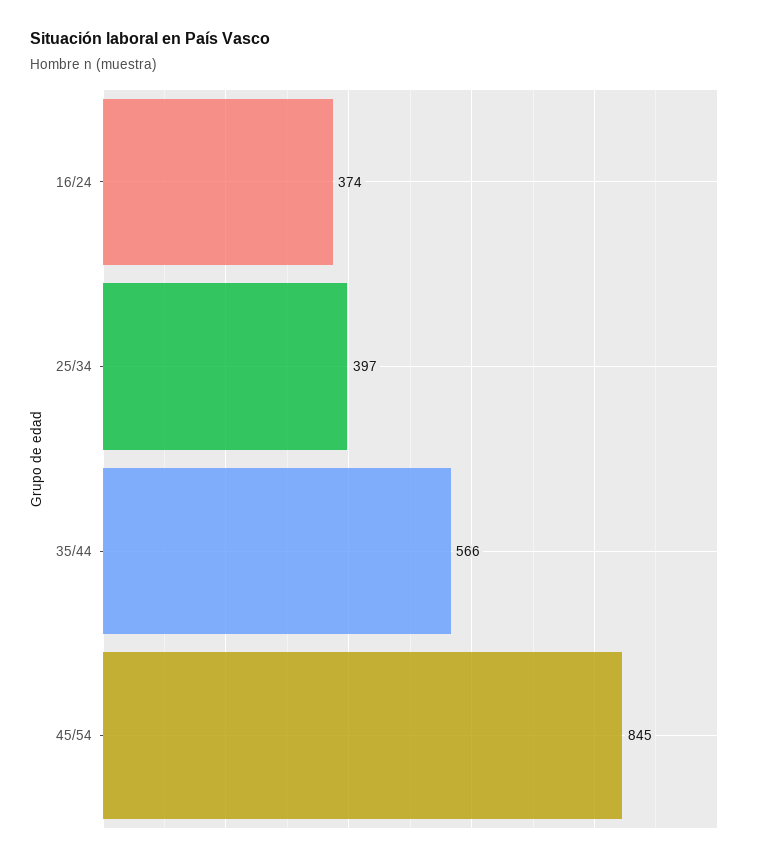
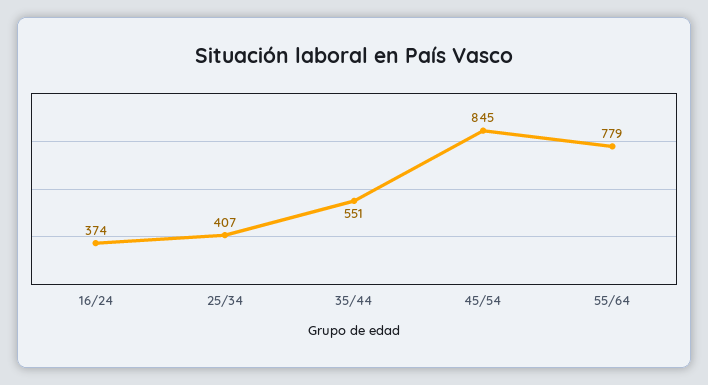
25/34: 397 -> 407
35/44: 566 -> 551
55/64: none -> 779

